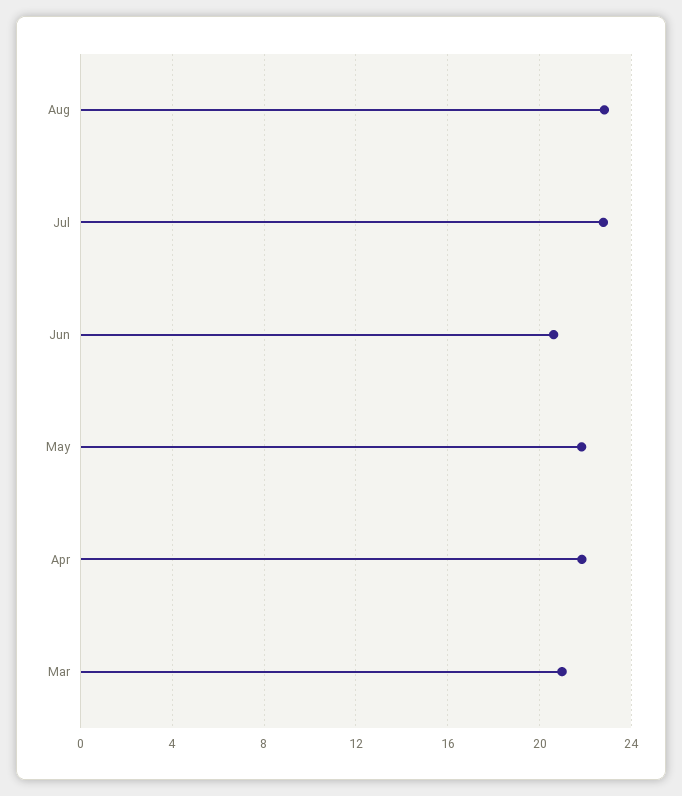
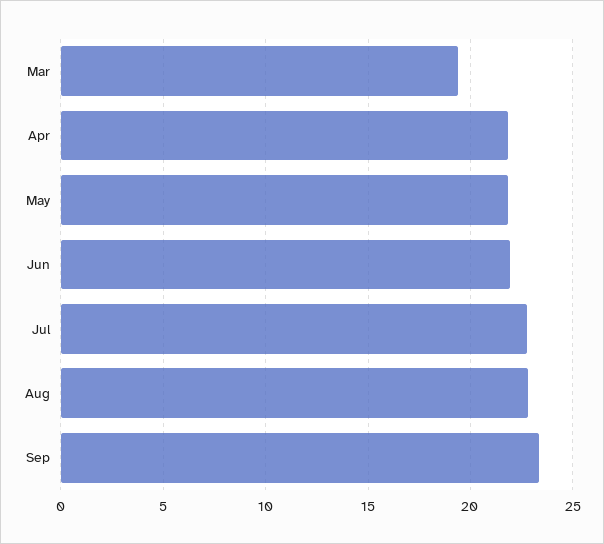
Jun: 20.5 -> 22
Mar: 21 -> 19.5
Sep: none -> 23.5

